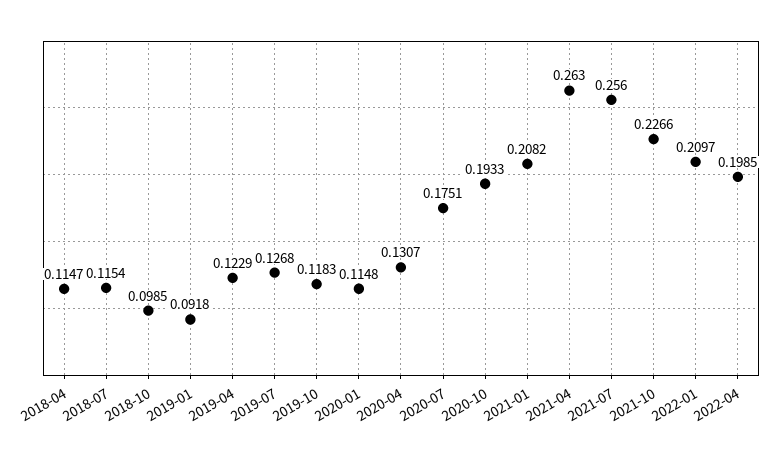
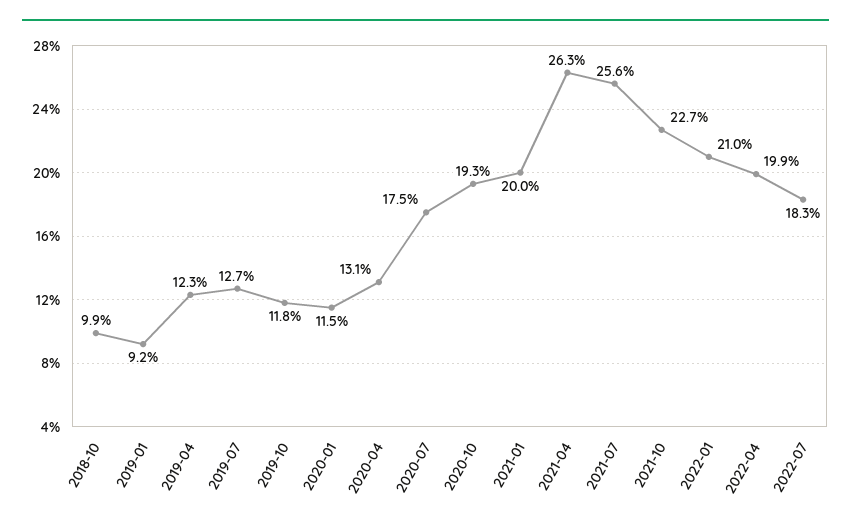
2018-04: 0.1147 -> none
2018-07: 0.1154 -> none
2021-01: 0.2082 -> 0.2
2022-07: none -> 0.183

